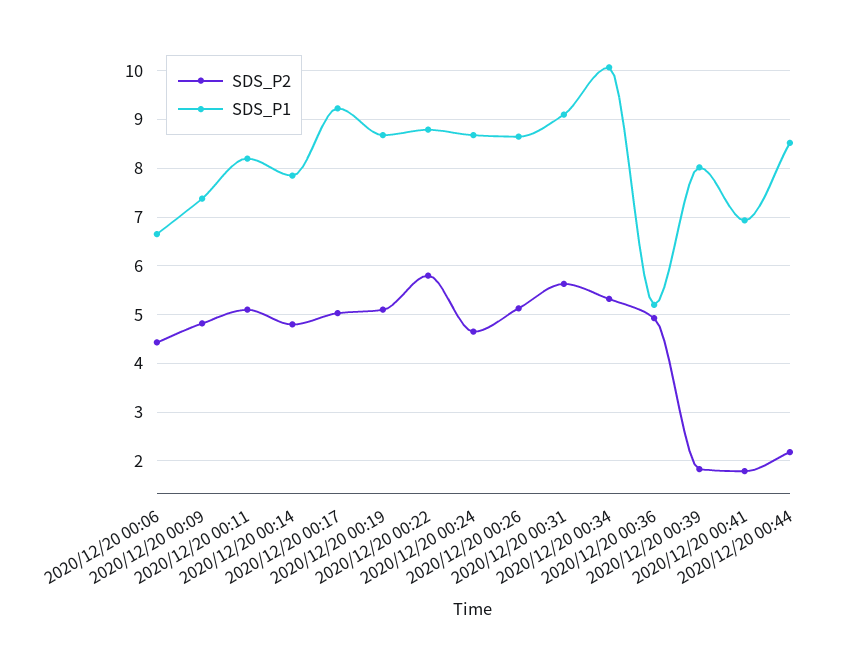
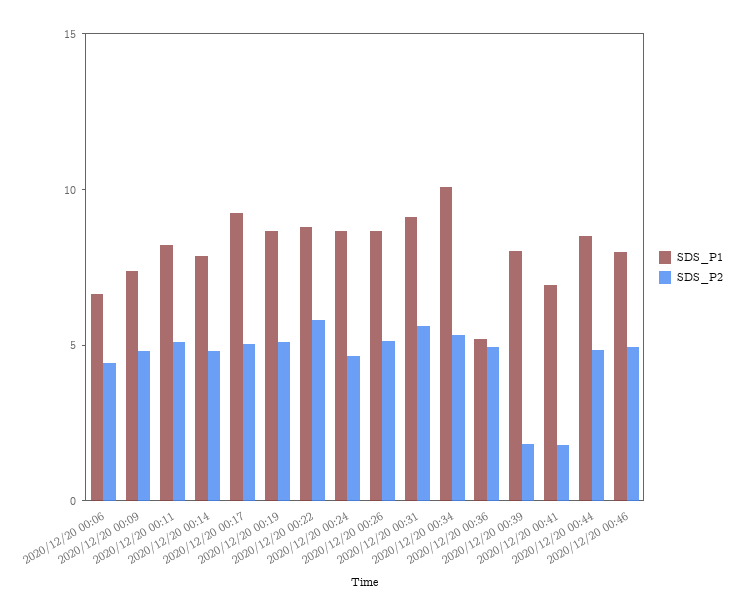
SDS_P2, 2020/12/20 00:44: 2.2 -> 5
SDS_P1, 2020/12/20 00:46: none -> 8
SDS_P2, 2020/12/20 00:46: none -> 5

